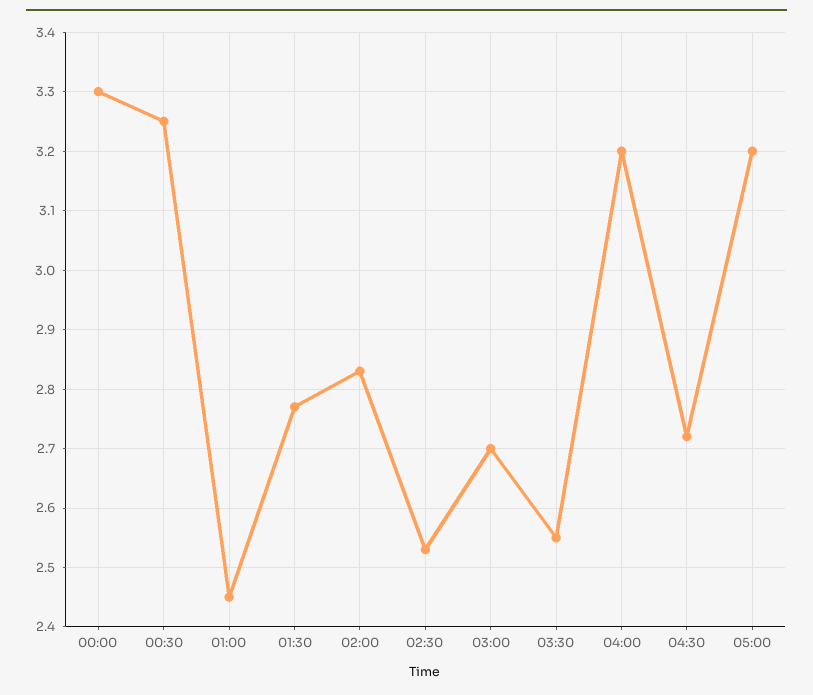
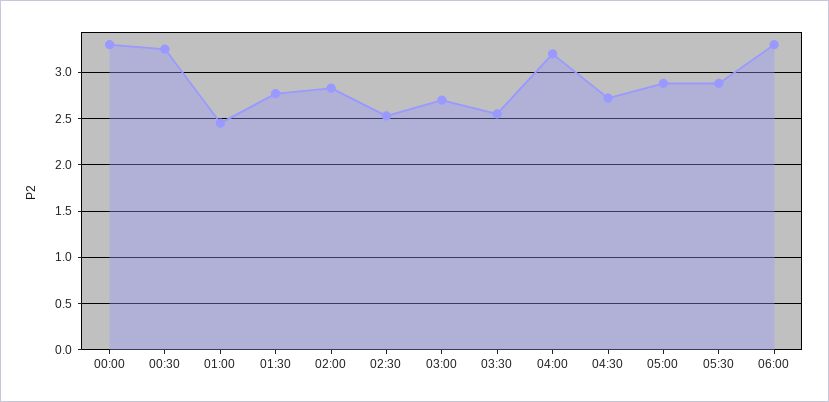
05:00: 3.2 -> 2.9
05:30: none -> 2.9
06:00: none -> 3.3

